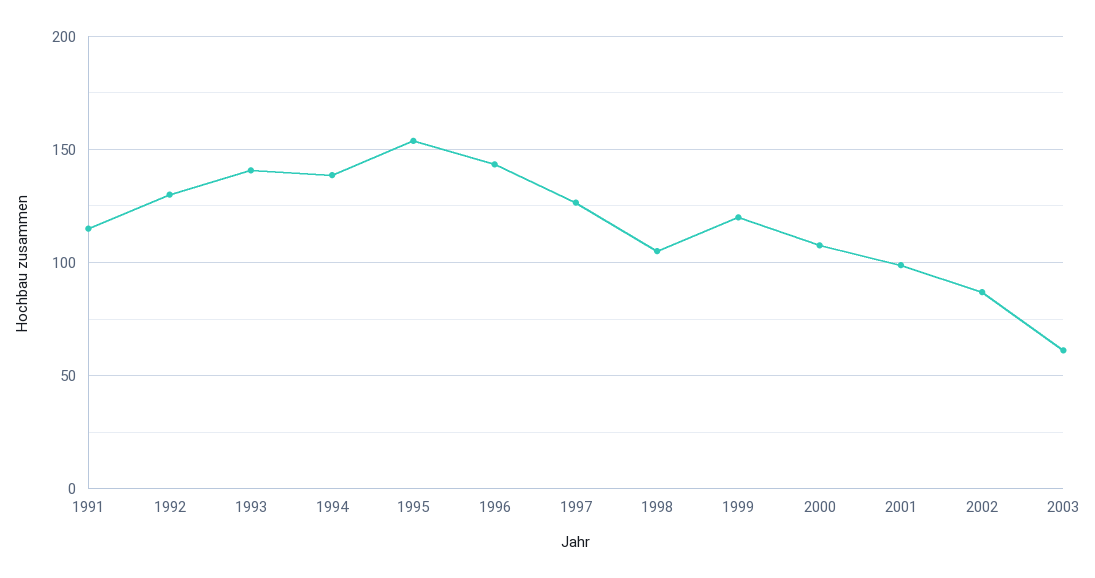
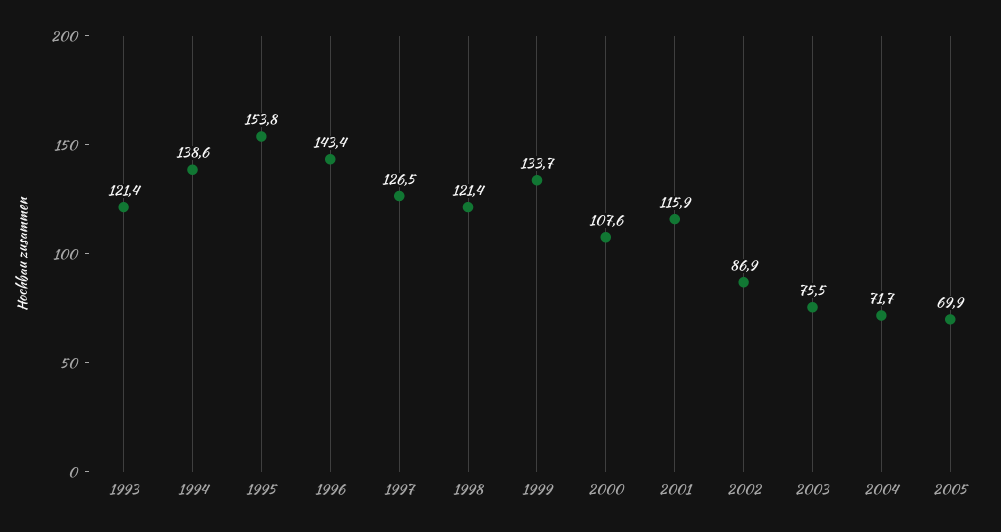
1991: 115 -> none
1992: 130 -> none
1993: 140 -> 121.4
1998: 105 -> 121.4
1999: 120 -> 133.7
2001: 100 -> 115.9
2003: 60 -> 75.5
2004: none -> 71.7
2005: none -> 69.9

